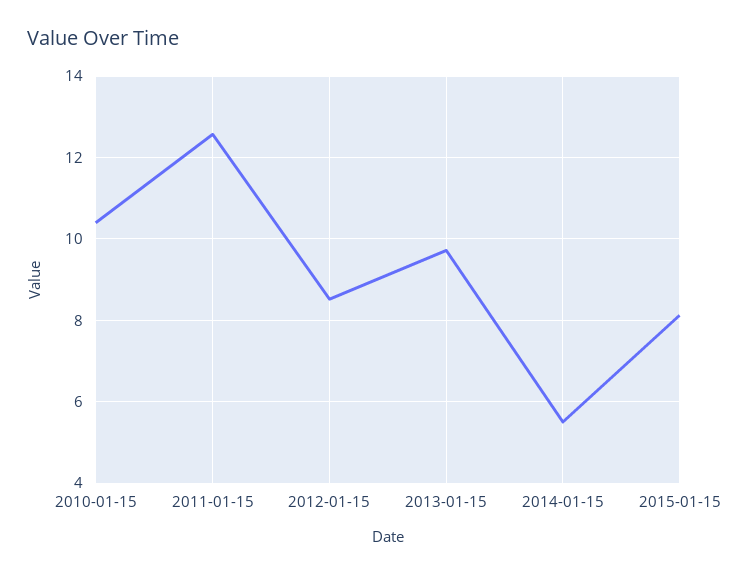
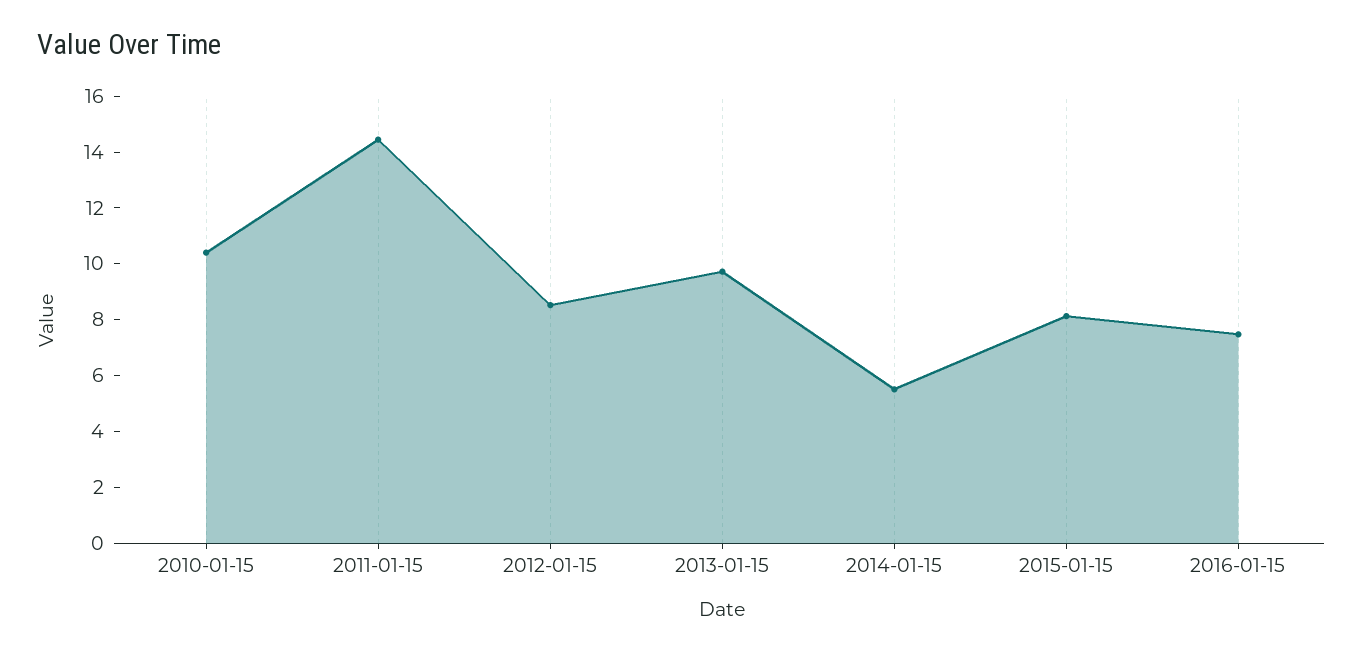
2011-01-15: 12.6 -> 14.5
2016-01-15: none -> 7.5

